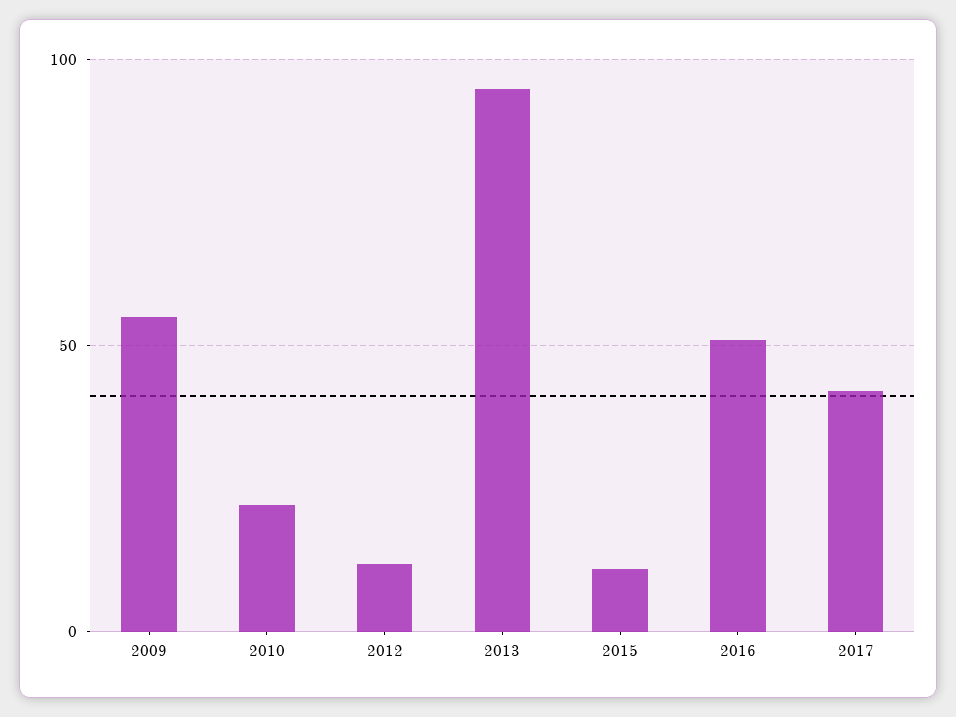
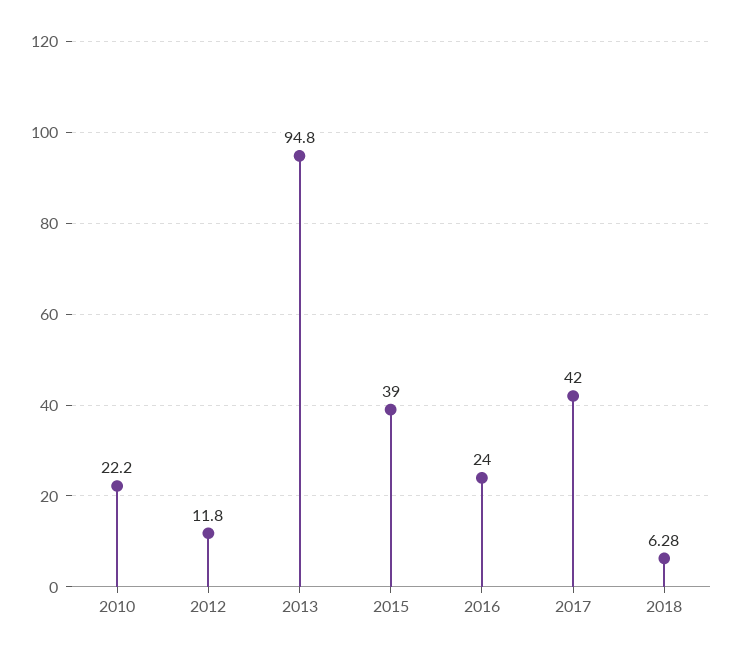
2009: 55 -> none
2015: 10 -> 39
2016: 50 -> 24
2018: none -> 6.28

